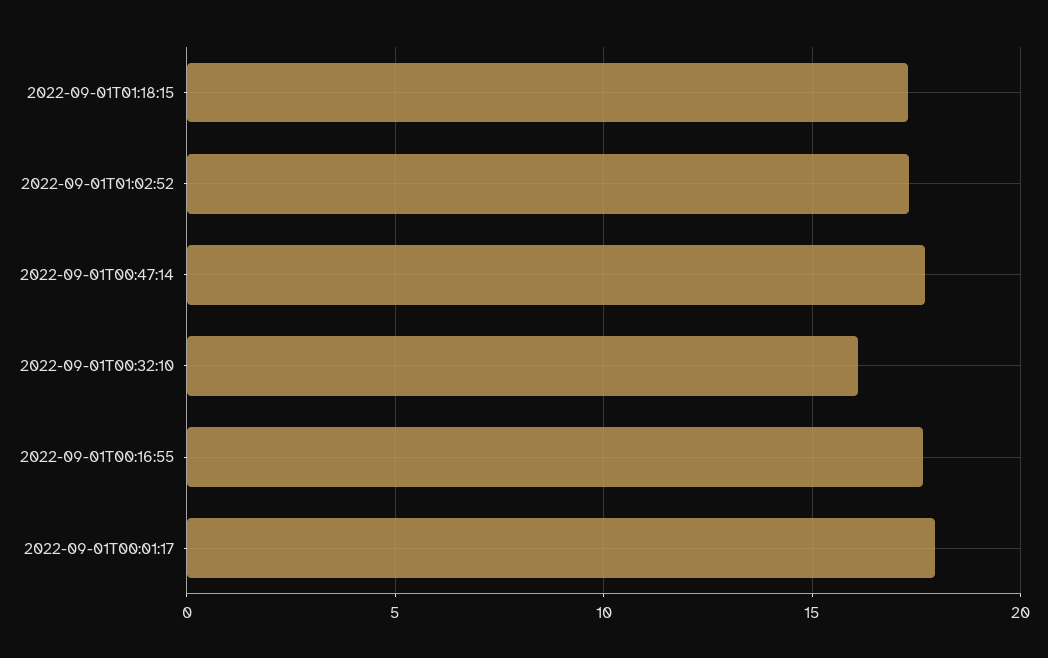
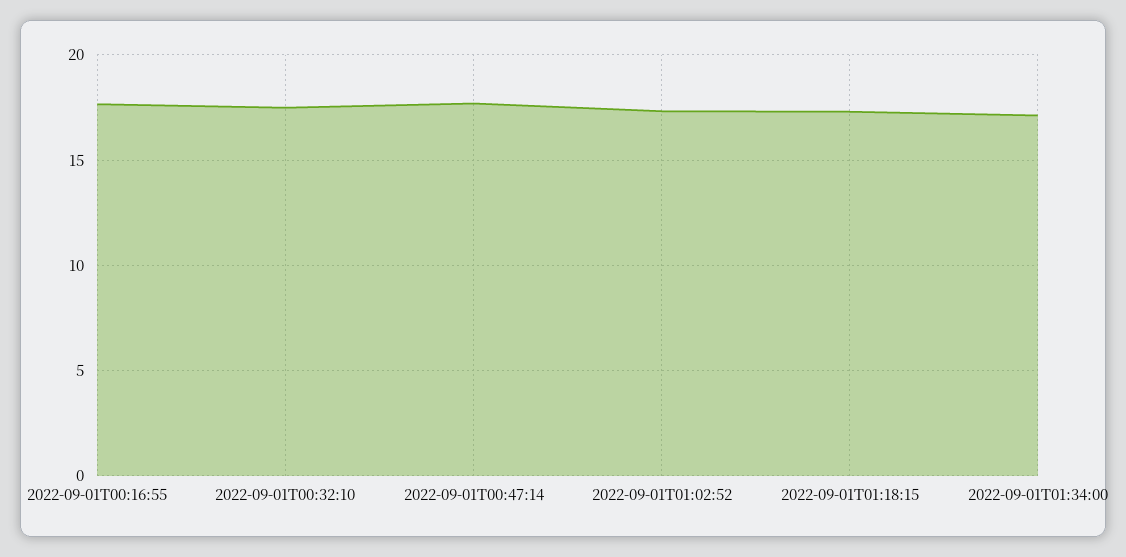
2022-09-01T00:32:10: 16 -> 17.5
2022-09-01T00:01:17: 18 -> none
2022-09-01T01:34:00: none -> 17

